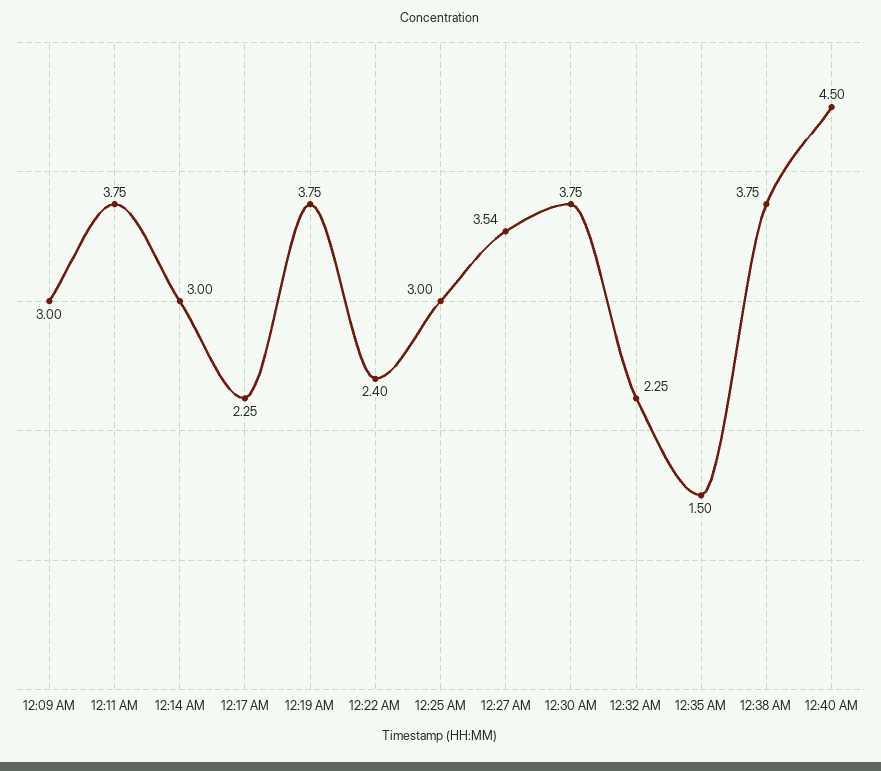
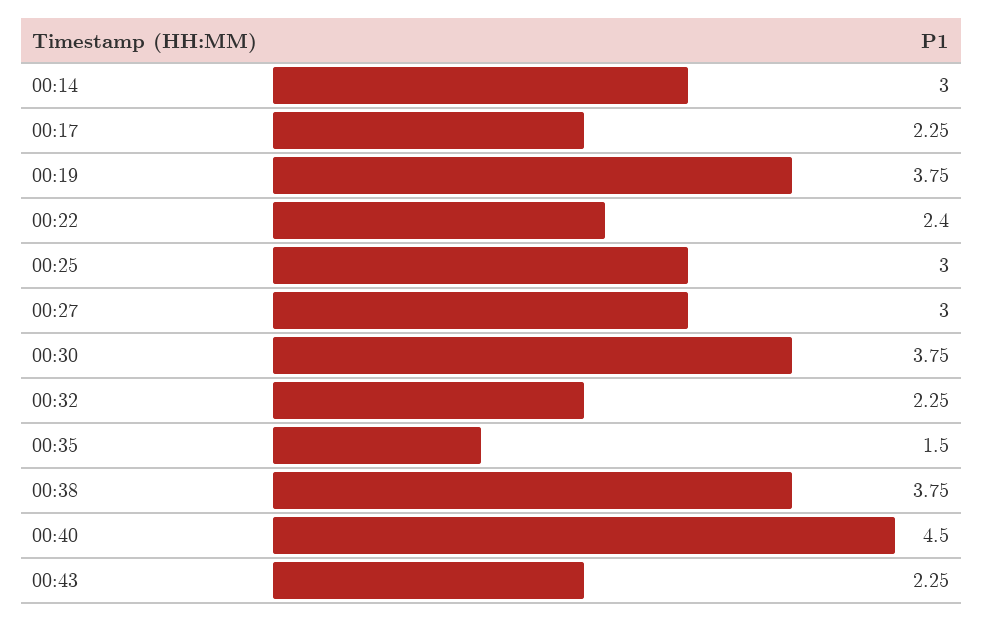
12:09 AM: 3 -> none
12:11 AM: 3.75 -> none
12:27 AM: 3.54 -> 3
00:43: none -> 2.25

